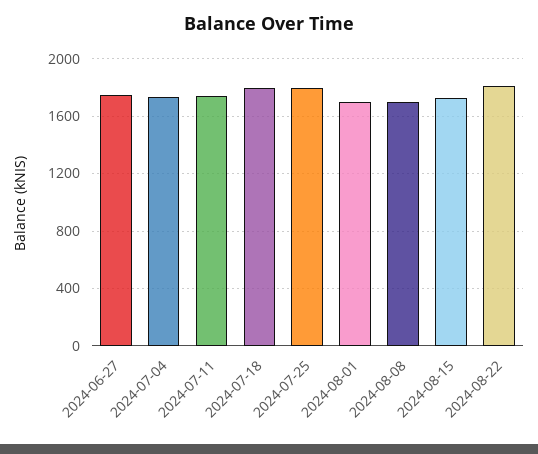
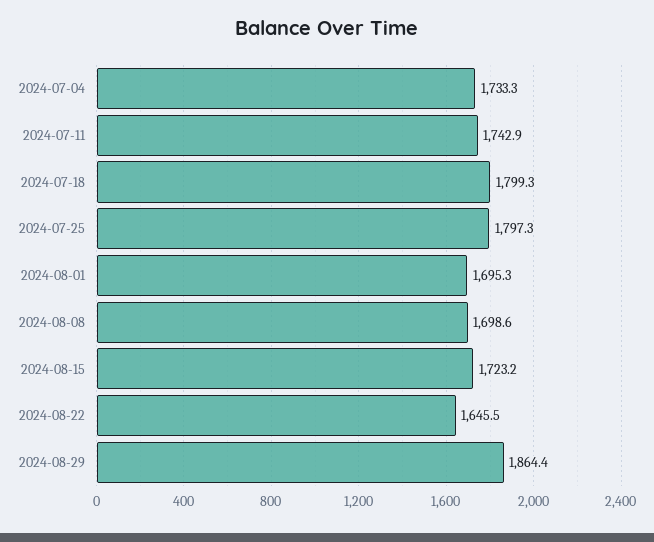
2024-06-27: 1750 -> none
2024-08-22: 1800 -> 1645.5
2024-08-29: none -> 1864.4

